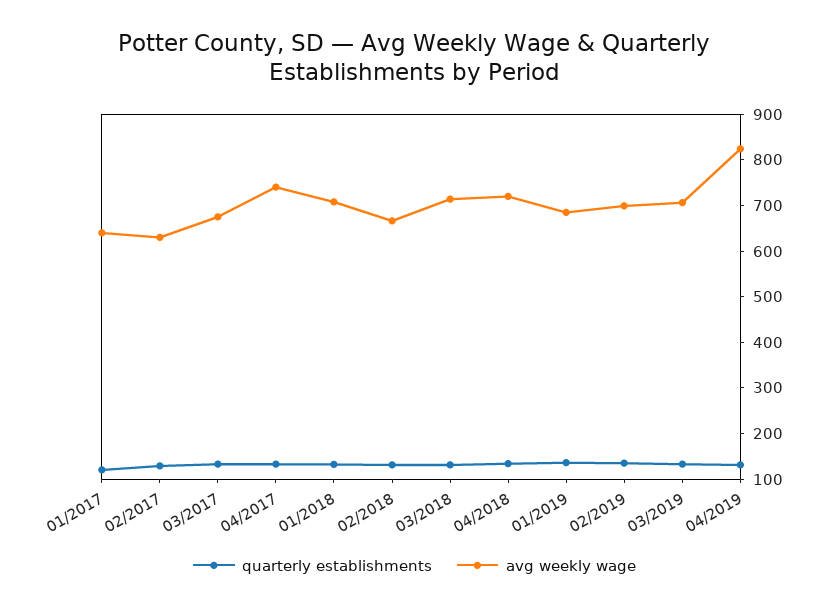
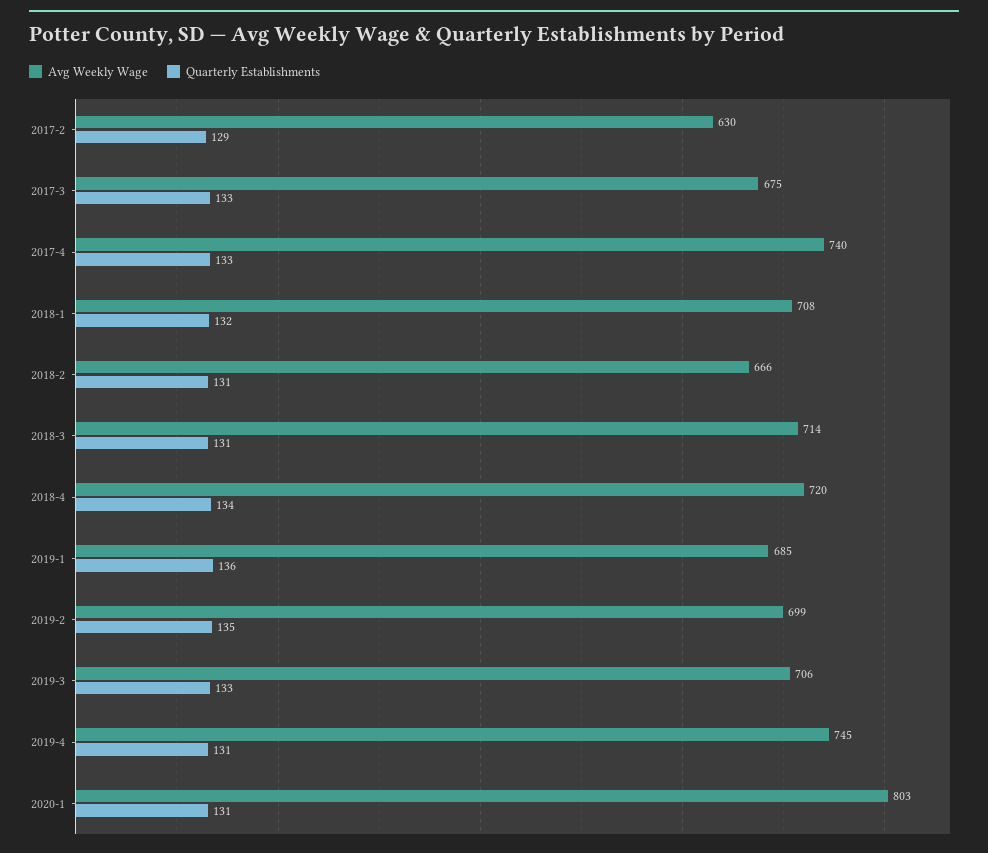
quarterly establishments, 01/2017: 120 -> none
avg weekly wage, 01/2017: 640 -> none
avg weekly wage, 04/2019: 820 -> 745
avg weekly wage, 2020-1: none -> 803
quarterly establishments, 2020-1: none -> 131

